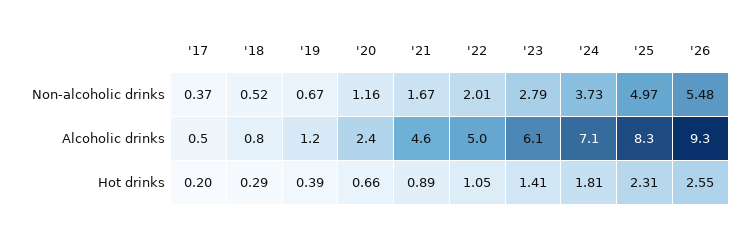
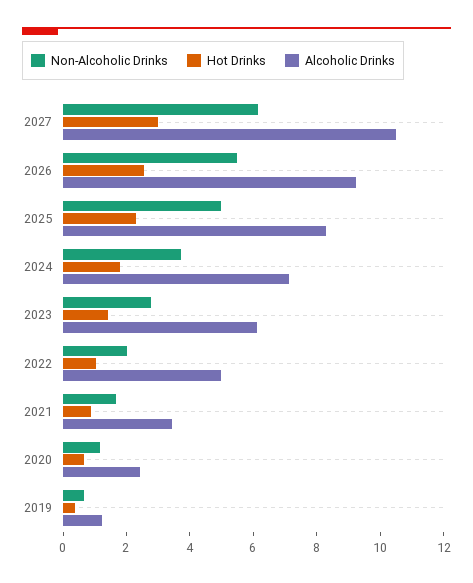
Non-alcoholic drinks, '17: 0.37 -> none
Non-alcoholic drinks, '18: 0.52 -> none
Alcoholic drinks, '17: 0.5 -> none
Alcoholic drinks, '18: 0.8 -> none
Alcoholic drinks, '21: 4.6 -> 3.5
Hot drinks, '17: 0.2 -> none
Hot drinks, '18: 0.29 -> none
Non-alcoholic drinks, 2027: none -> 6
Hot drinks, 2027: none -> 3
Alcoholic drinks, 2027: none -> 10.5

